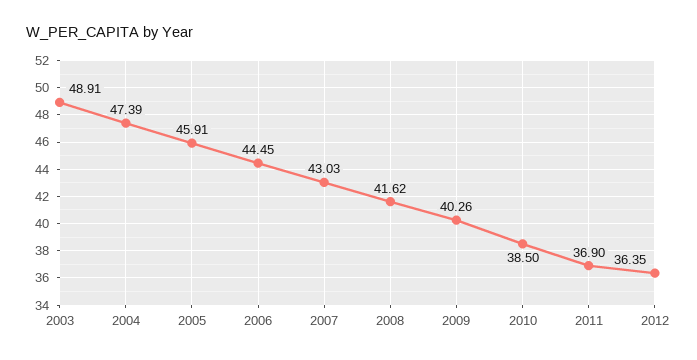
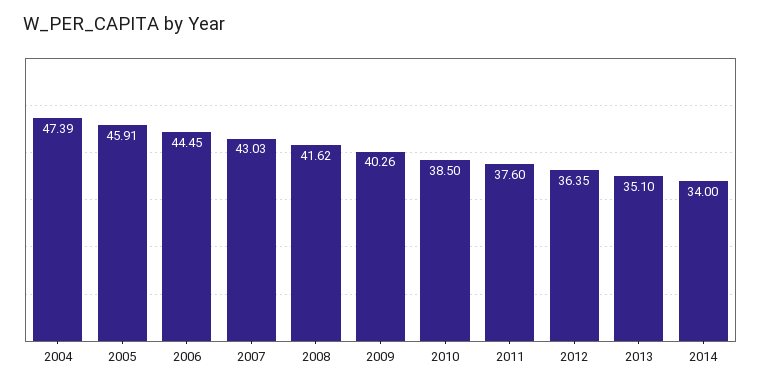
2003: 48.91 -> none
2011: 36.9 -> 37.6
2013: none -> 35.1
2014: none -> 34

